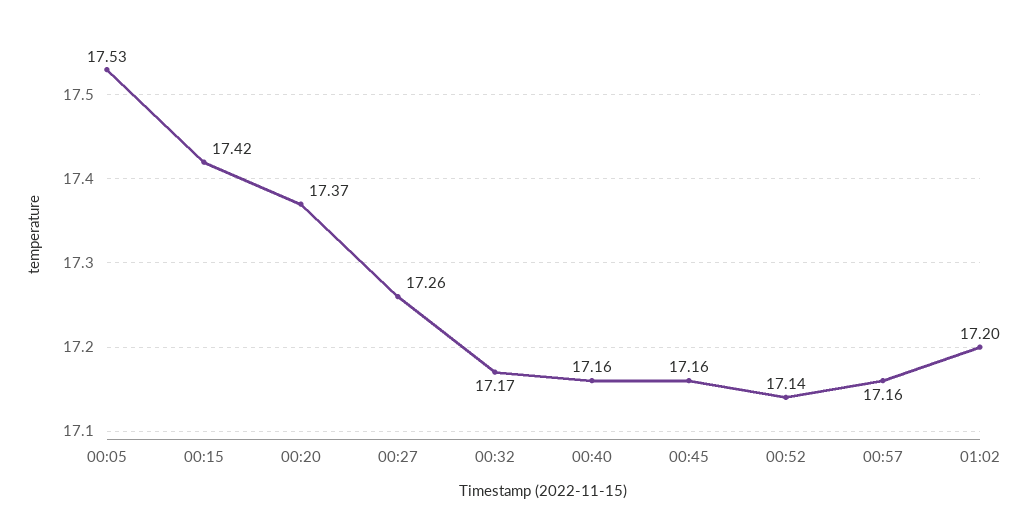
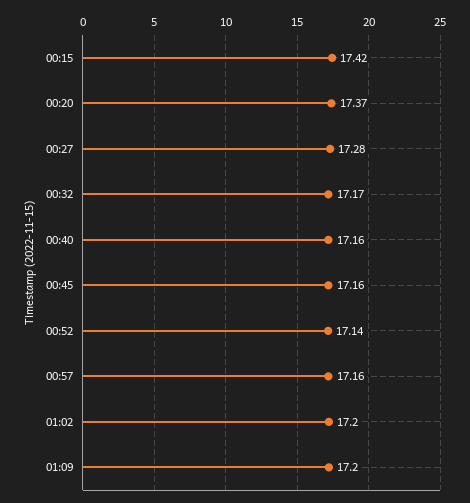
00:05: 17.53 -> none
00:27: 17.26 -> 17.28
01:09: none -> 17.2

